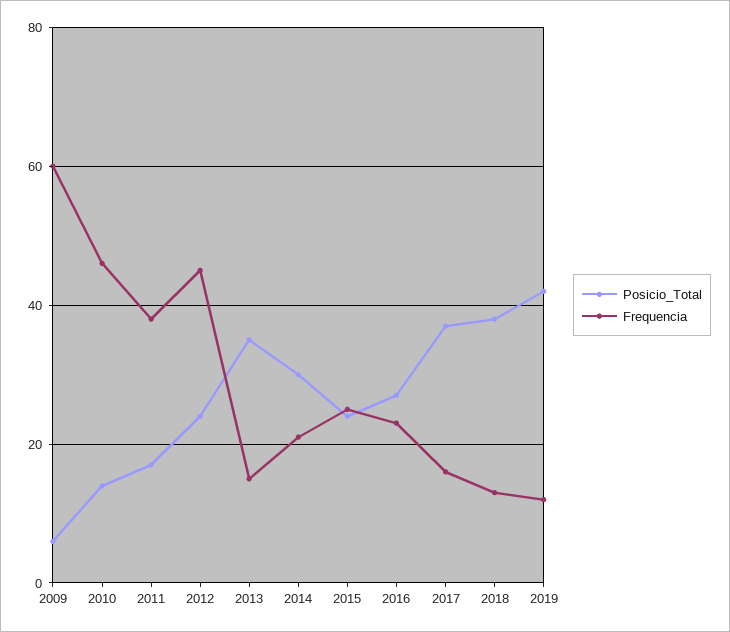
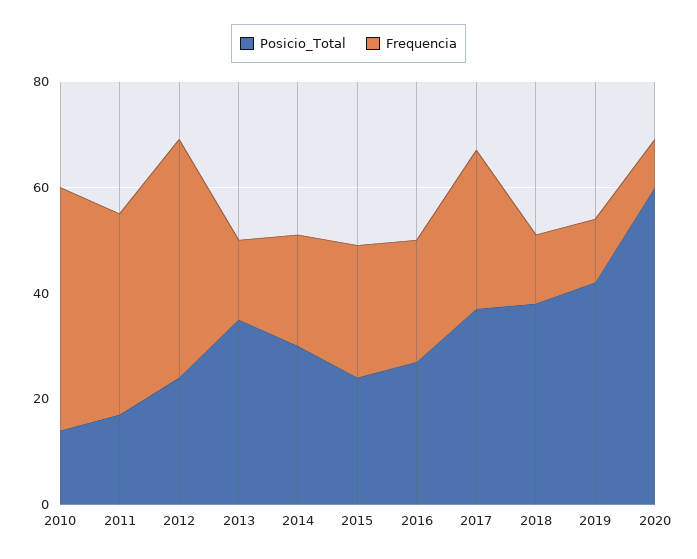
Posicio_Total, 2009: 5 -> none
Frequencia, 2009: 60 -> none
Frequencia, 2017: 15 -> 30
Posicio_Total, 2020: none -> 60
Frequencia, 2020: none -> 10

